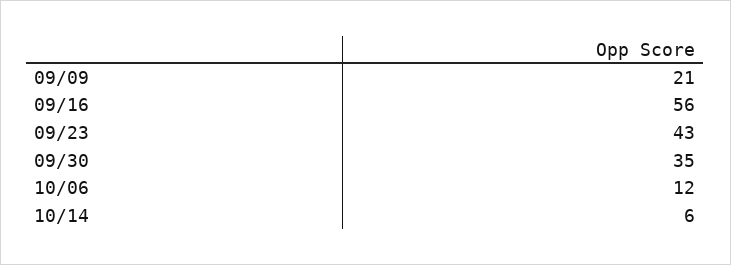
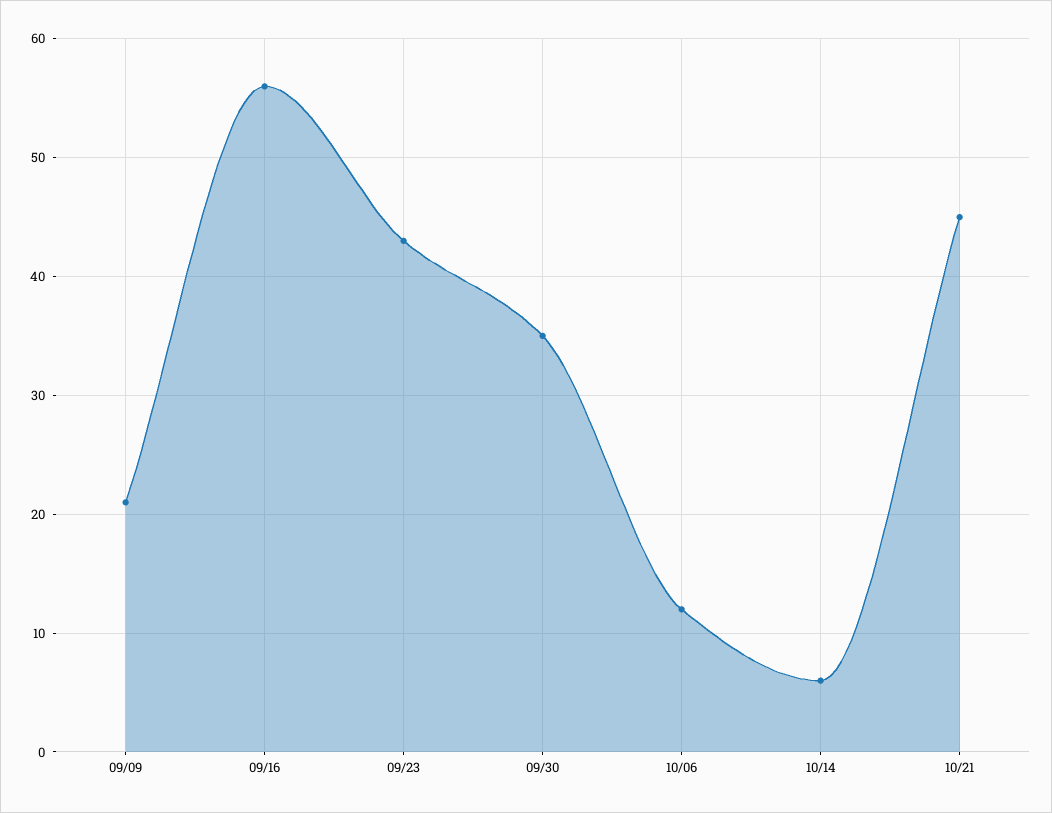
10/21: none -> 45

